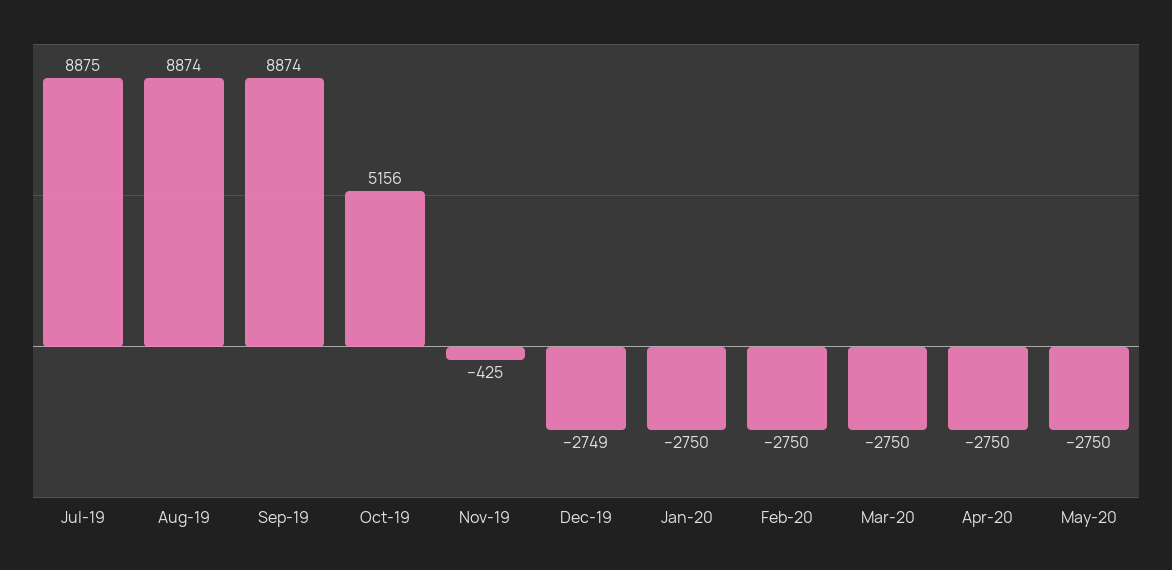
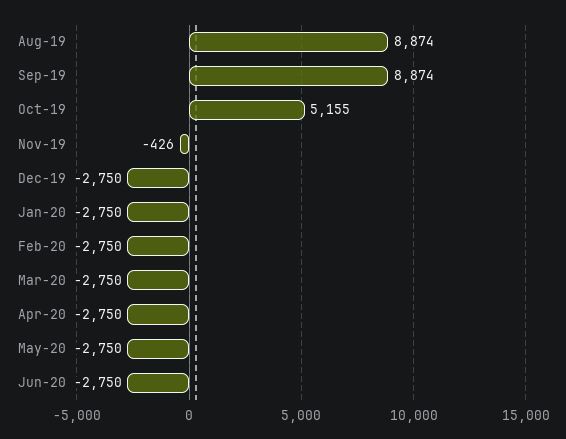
Jul-19: 8875 -> none
Oct-19: 5156 -> 5155
Nov-19: -425 -> -426
Dec-19: -2749 -> -2750
Jun-20: none -> -2750

